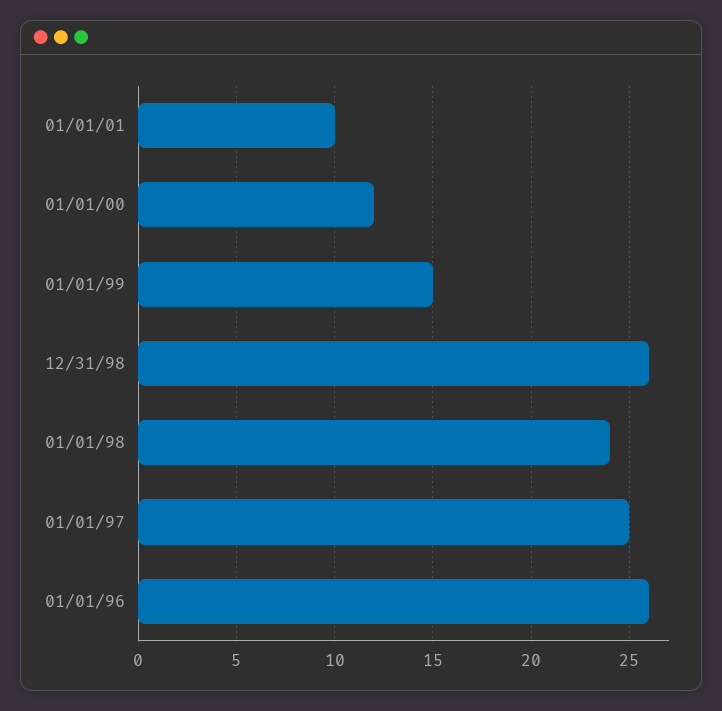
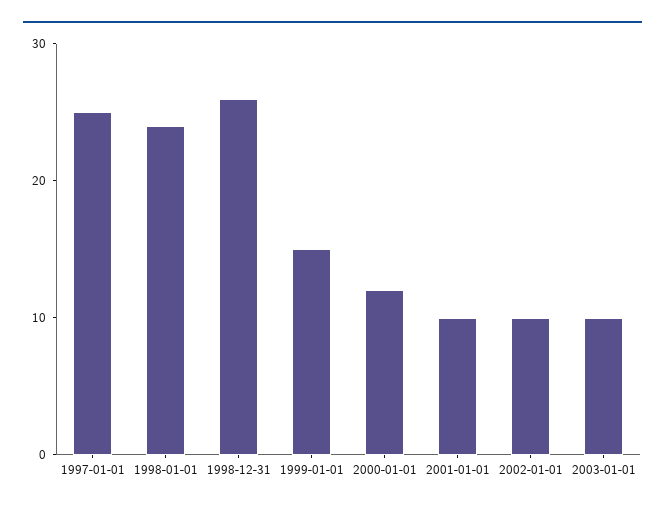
01/01/96: 26 -> none
2002-01-01: none -> 10
2003-01-01: none -> 10

